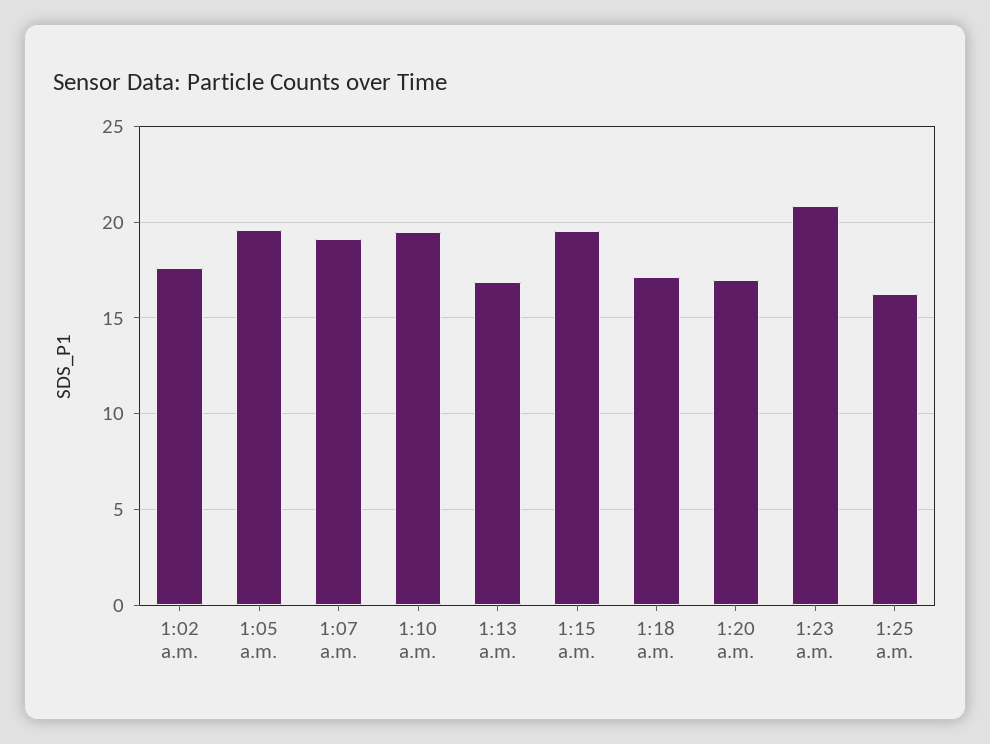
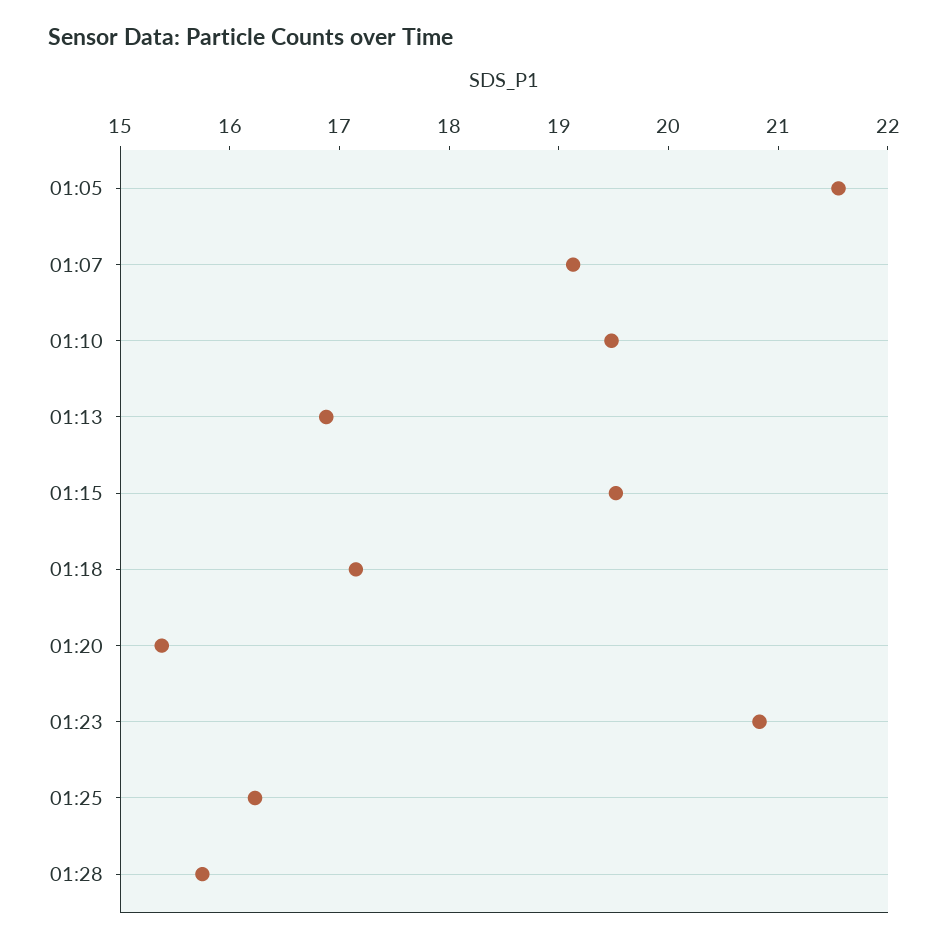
1:02 a.m.: 17.5 -> none
1:05 a.m.: 19.5 -> 21.6
1:20 a.m.: 17 -> 15.4
01:28: none -> 15.8

